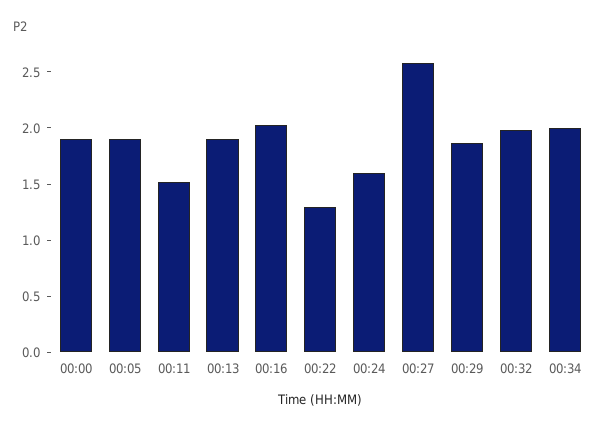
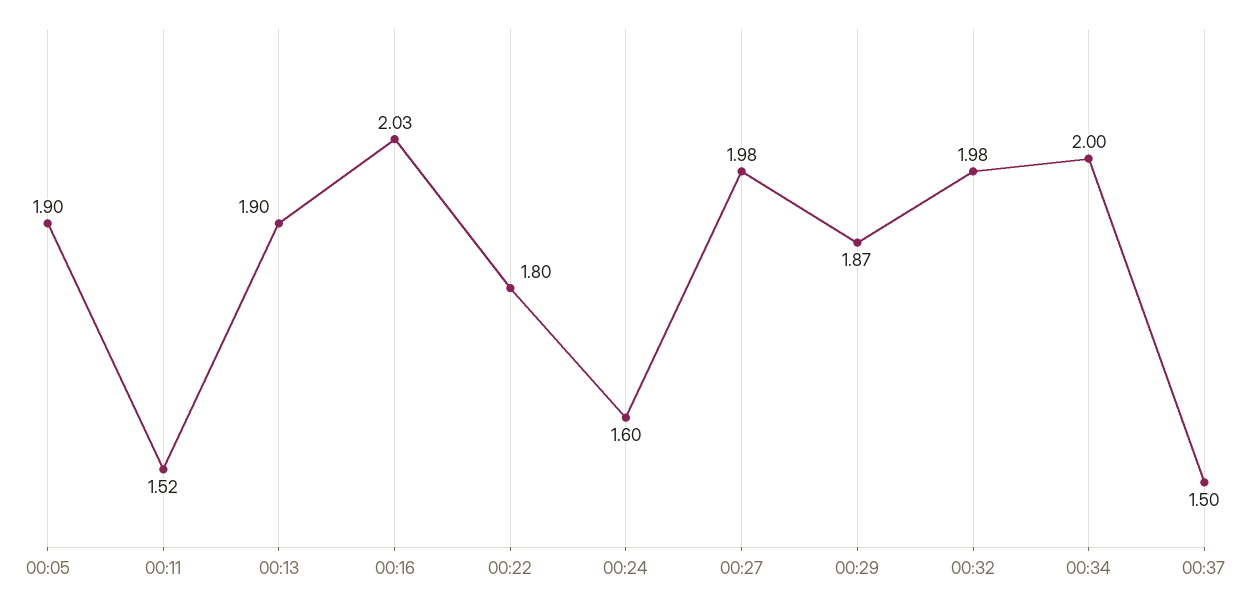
00:00: 1.9 -> none
00:22: 1.3 -> 1.8
00:27: 2.6 -> 1.98
00:37: none -> 1.5

